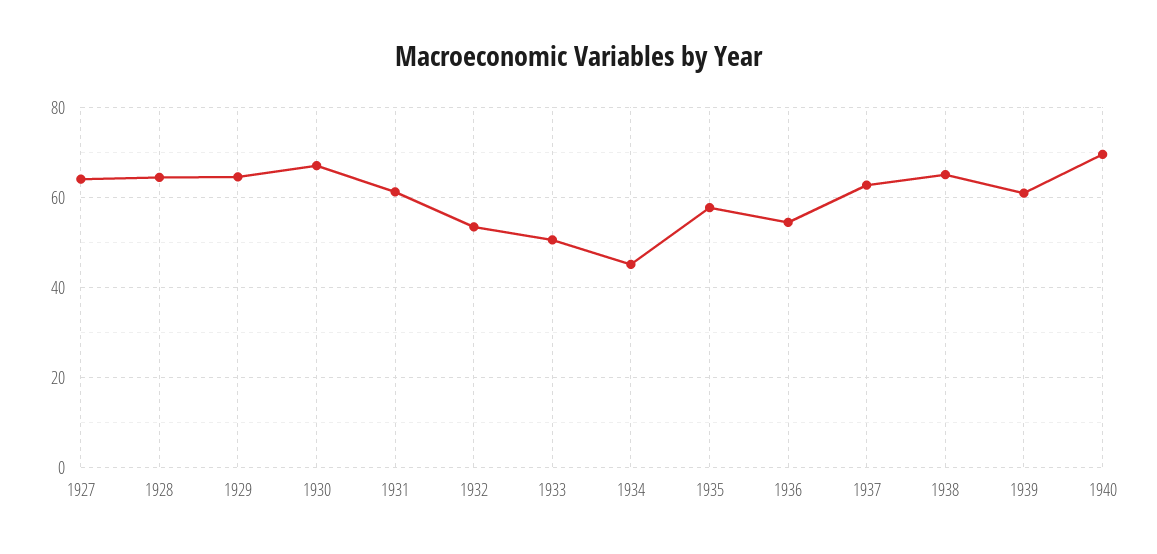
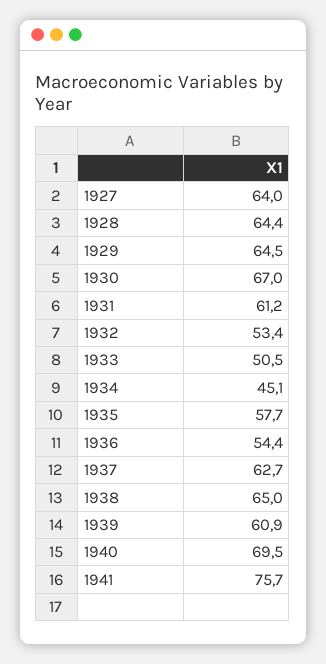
1941: none -> 75.7

